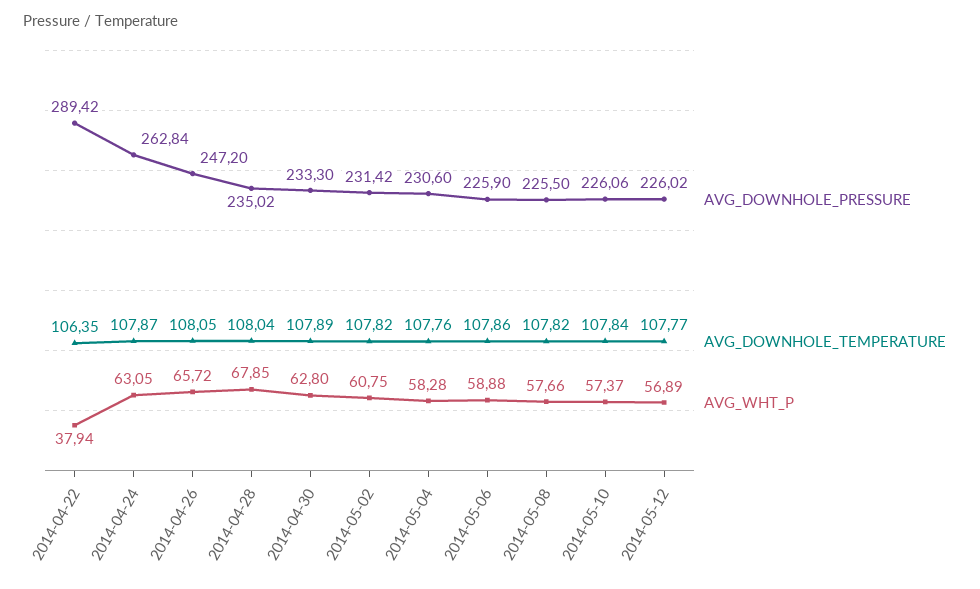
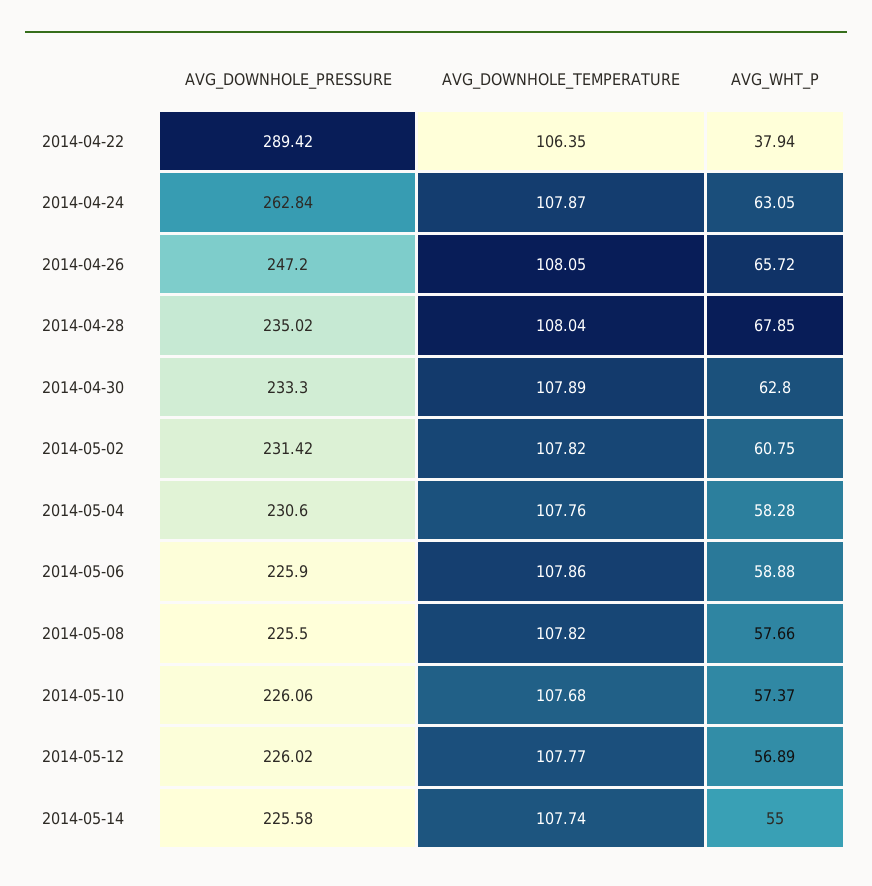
AVG_DOWNHOLE_TEMPERATURE, 2014-05-10: 107.84 -> 107.68
AVG_DOWNHOLE_PRESSURE, 2014-05-14: none -> 225.58
AVG_DOWNHOLE_TEMPERATURE, 2014-05-14: none -> 107.74
AVG_WHT_P, 2014-05-14: none -> 55

